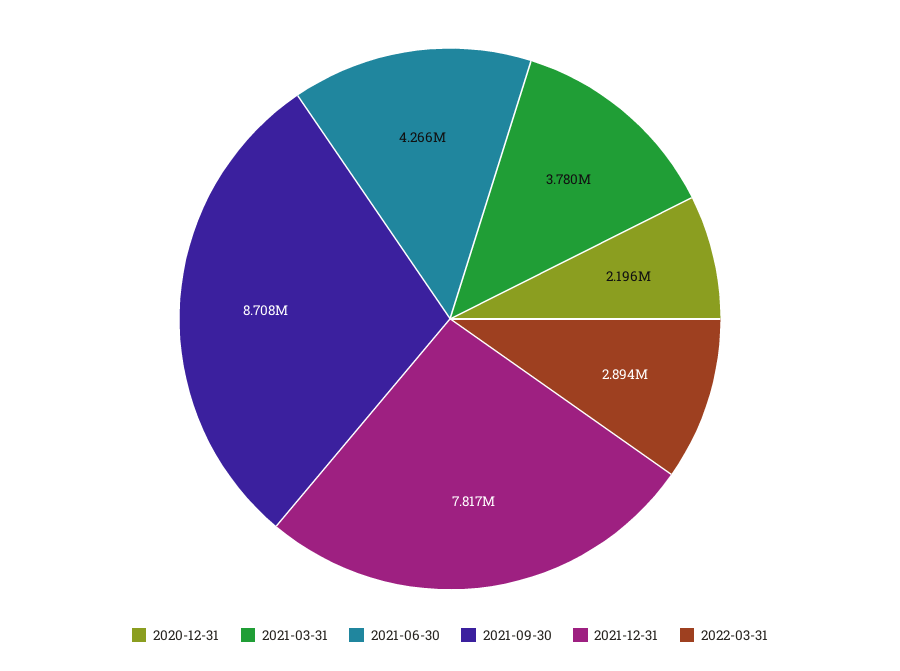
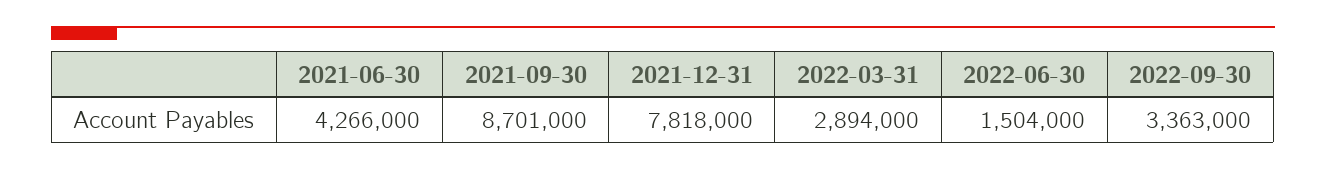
2020-12-31: 2196000 -> none
2021-03-31: 3780000 -> none
2021-09-30: 8708000 -> 8701000
2021-12-31: 7817000 -> 7818000
2022-06-30: none -> 1504000
2022-09-30: none -> 3363000

